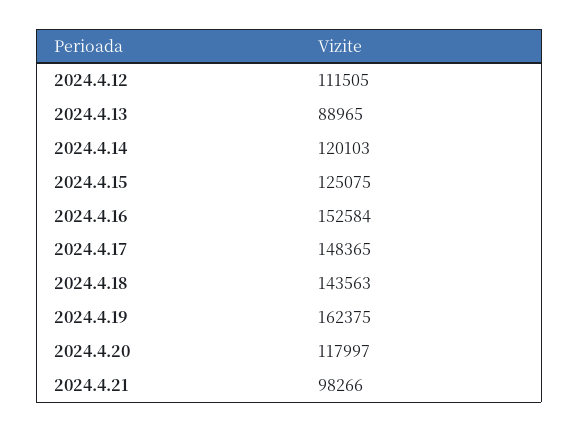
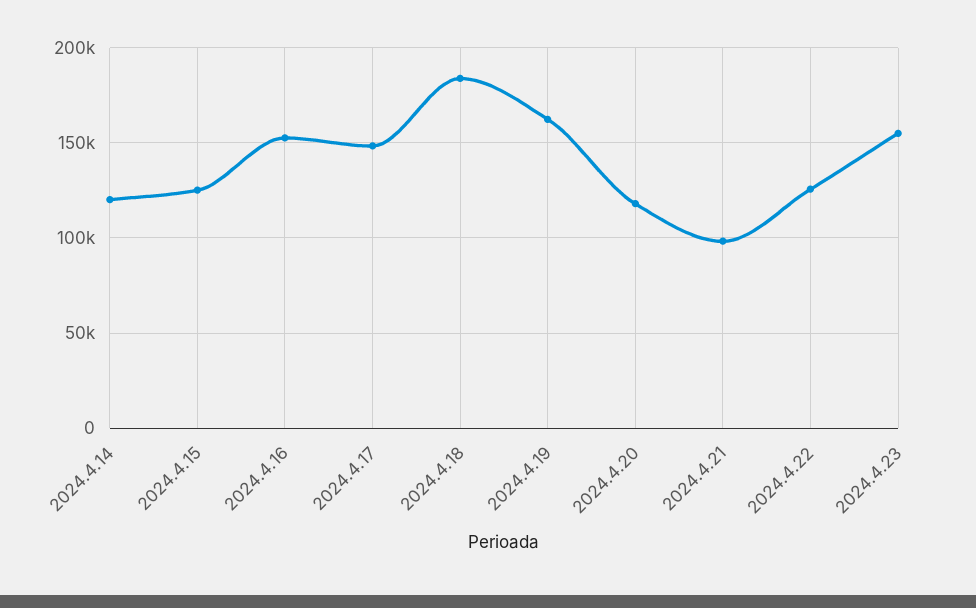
2024.4.12: 111505 -> none
2024.4.13: 88965 -> none
2024.4.18: 143563 -> 185000
2024.4.22: none -> 125000
2024.4.23: none -> 155000

